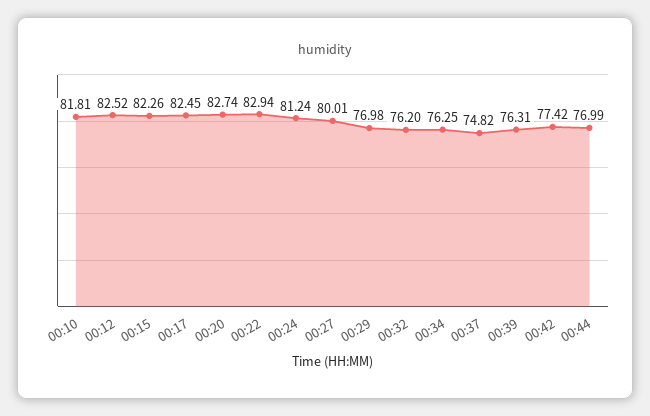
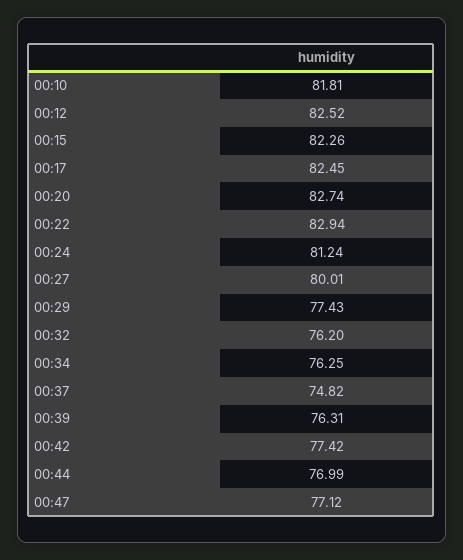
00:29: 76.98 -> 77.43
00:47: none -> 77.12

